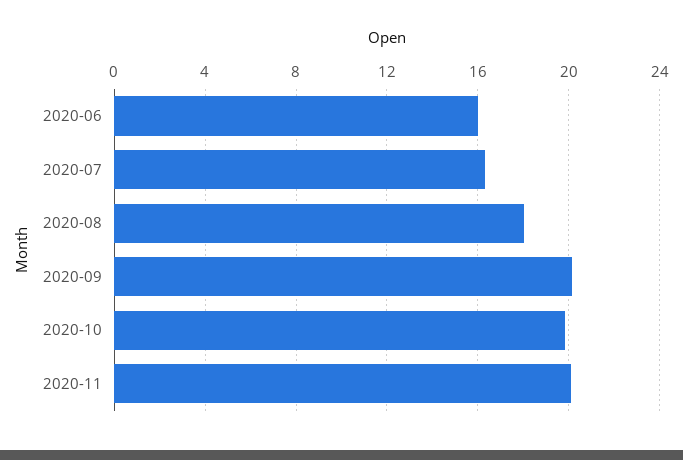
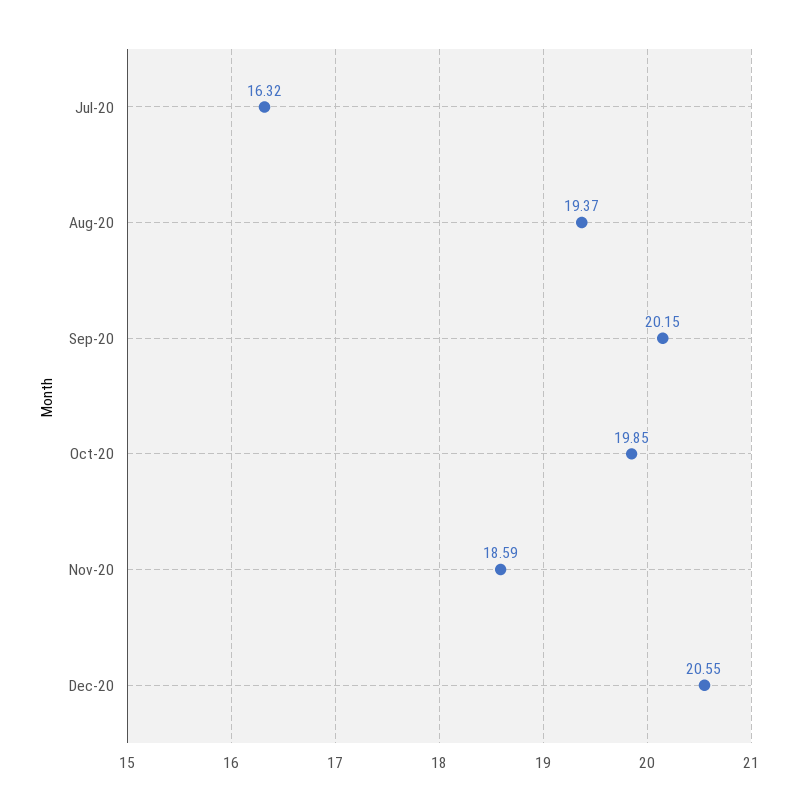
2020-06: 16 -> none
2020-08: 18 -> 19.37
2020-11: 20 -> 18.59
Dec-20: none -> 20.55

